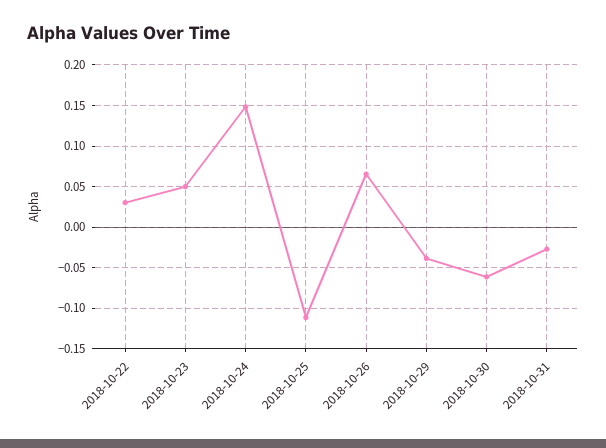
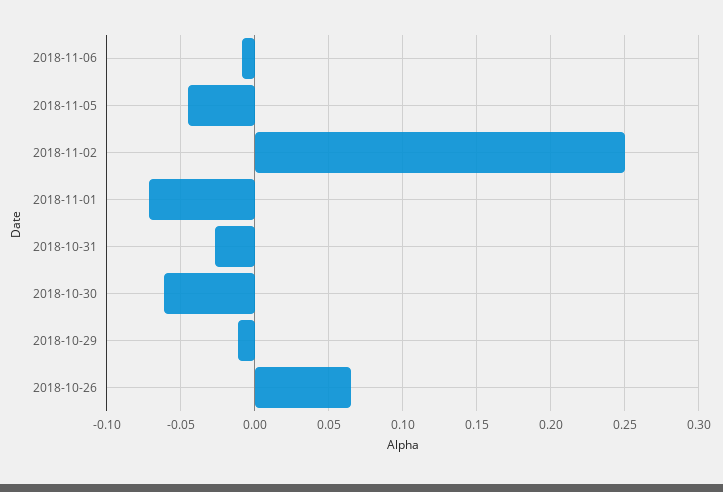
2018-10-22: 0.03 -> none
2018-10-23: 0.05 -> none
2018-10-24: 0.15 -> none
2018-10-25: -0.11 -> none
2018-10-29: -0.04 -> -0.01
2018-11-06: none -> -0.01
2018-11-05: none -> -0.045
2018-11-02: none -> 0.25
2018-11-01: none -> -0.07

